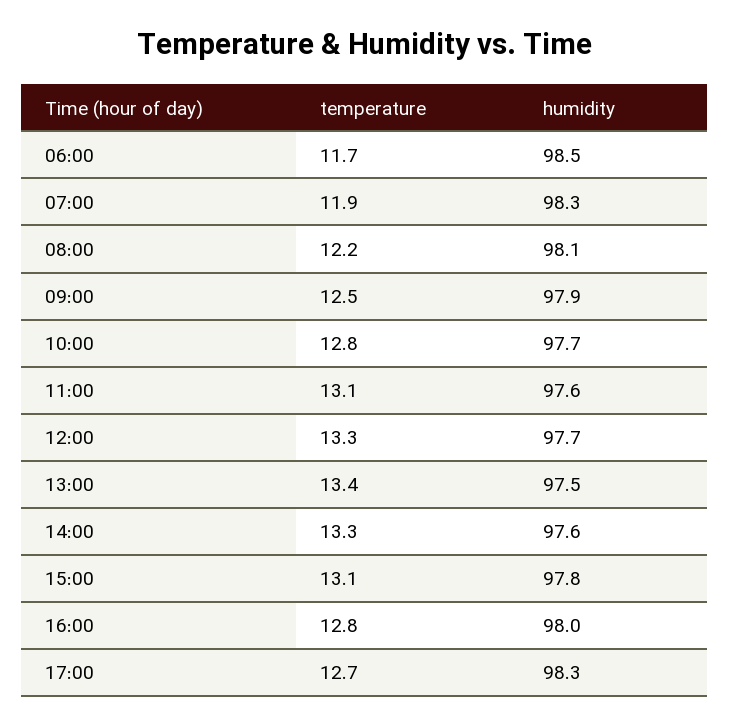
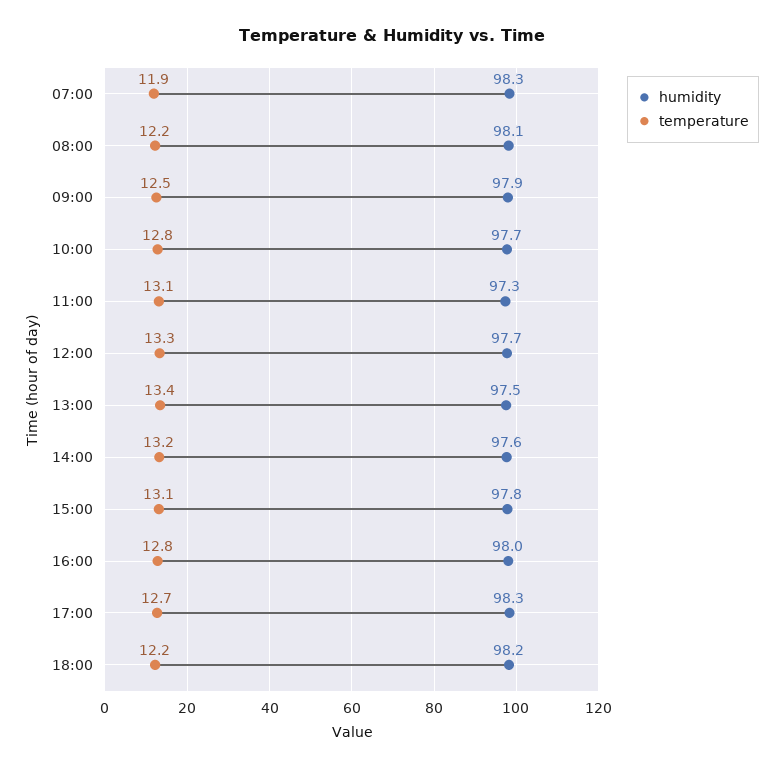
temperature, 06:00: 11.7 -> none
humidity, 06:00: 98.5 -> none
humidity, 11:00: 97.6 -> 97.3
temperature, 14:00: 13.3 -> 13.2
humidity, 18:00: none -> 98.2
temperature, 18:00: none -> 12.2

